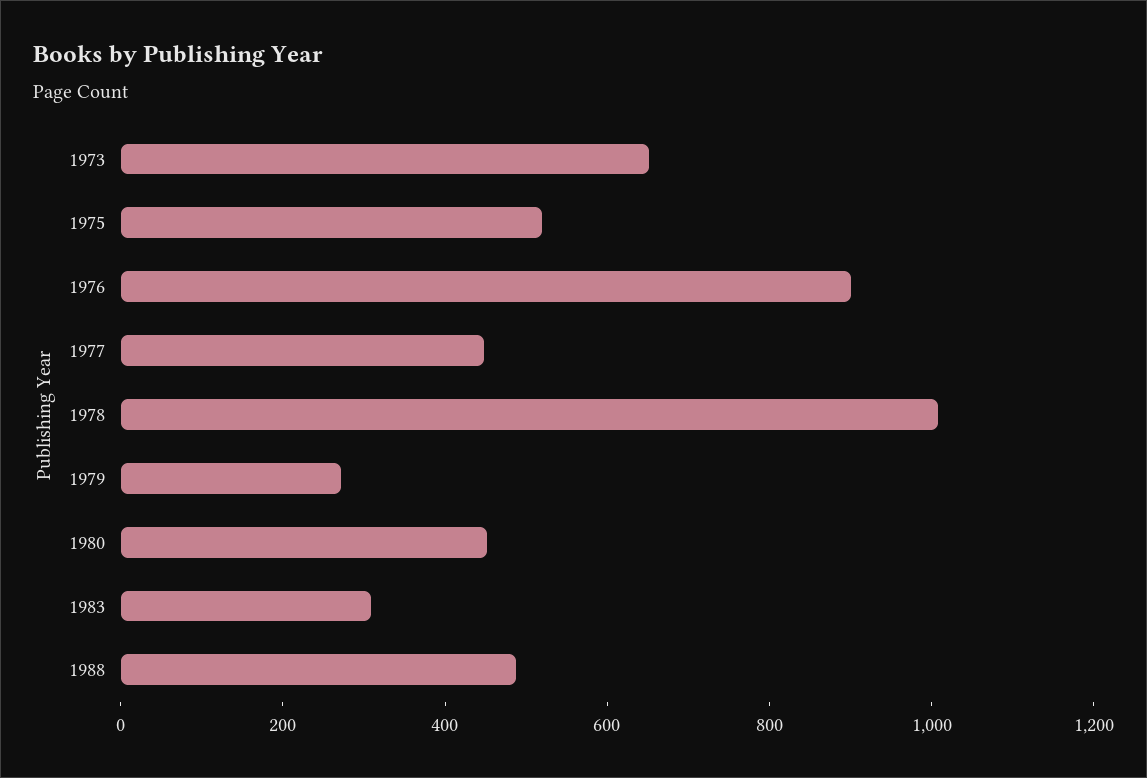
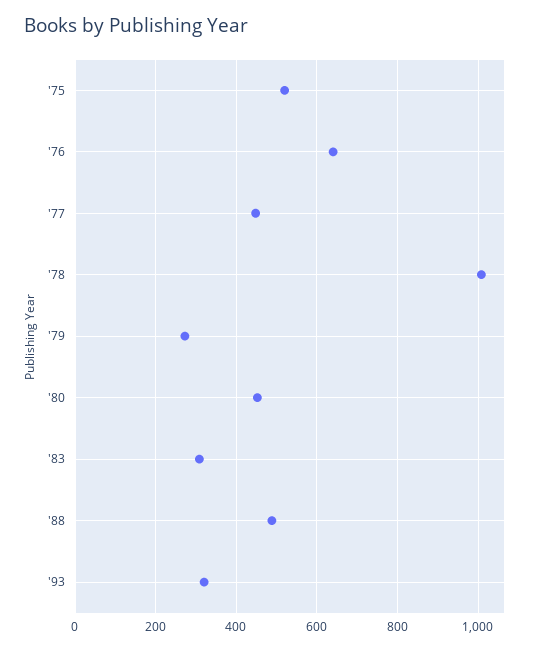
1973: 650 -> none
1976: 900 -> 640
'93: none -> 320

